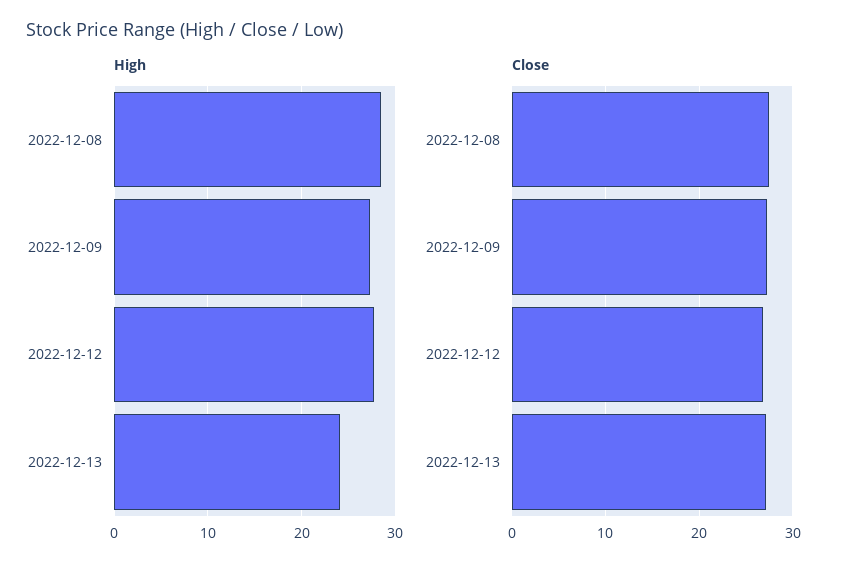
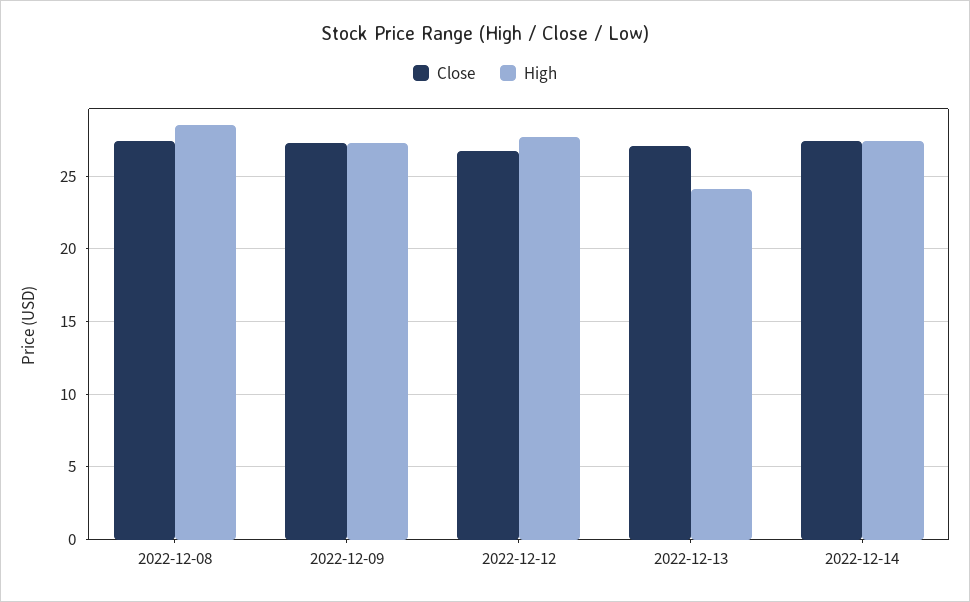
Close, 2022-12-14: none -> 27.5
High, 2022-12-14: none -> 27.5

